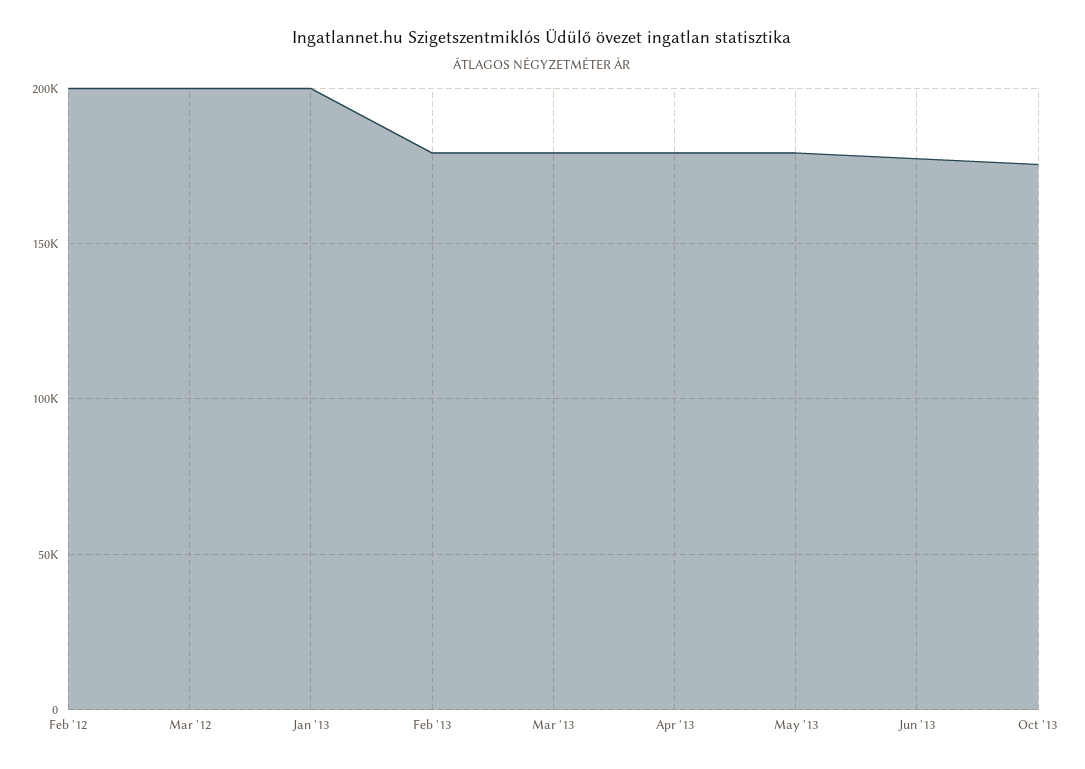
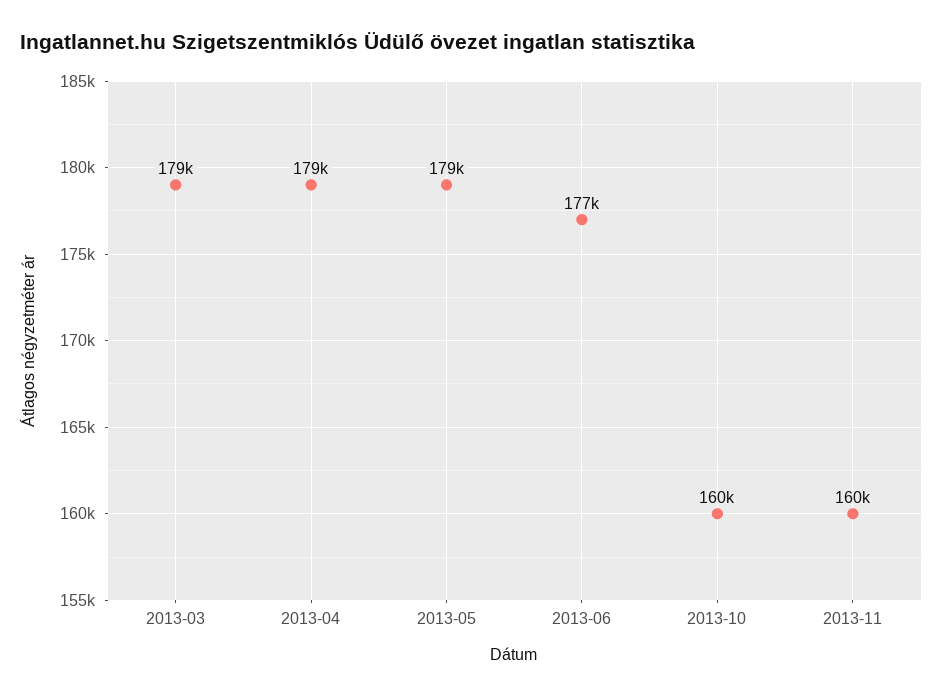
Feb '12: 200000 -> none
Mar '12: 200000 -> none
Jan '13: 200000 -> none
Feb '13: 180000 -> none
Oct '13: 175000 -> 160000
2013-11: none -> 160000

